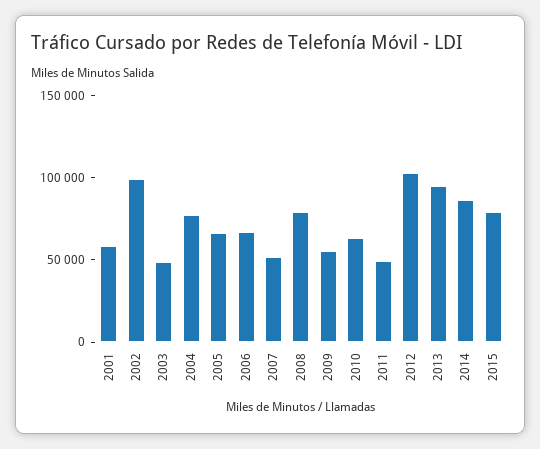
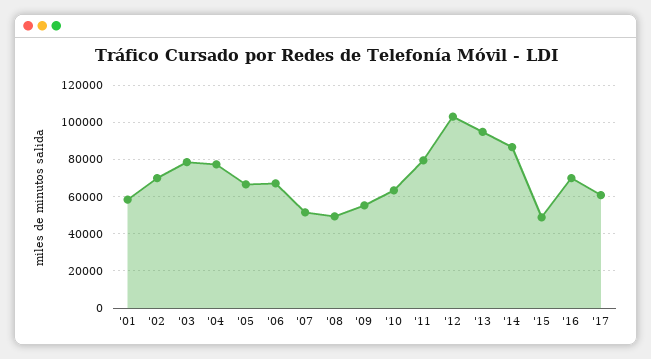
2002: 100000 -> 70000
2003: 50000 -> 80000
2008: 80000 -> 50000
2011: 50000 -> 80000
2015: 80000 -> 50000
'16: none -> 70000
'17: none -> 60000

